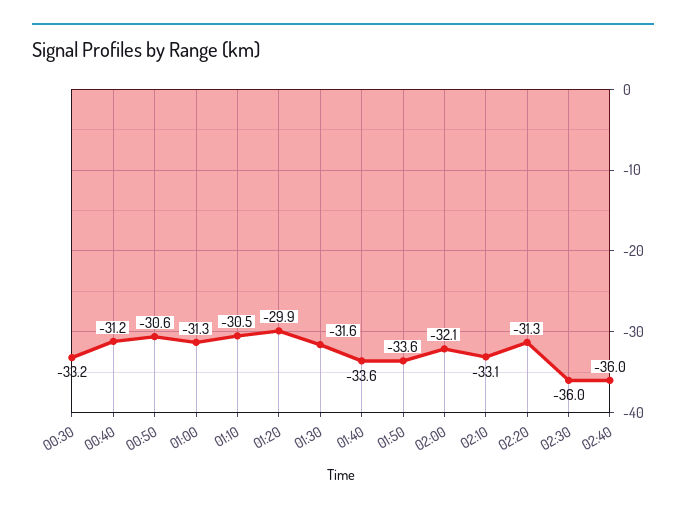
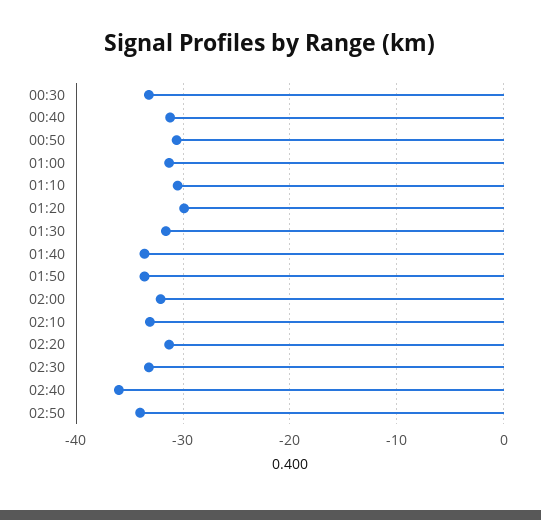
02:30: -36 -> -33
02:50: none -> -34

